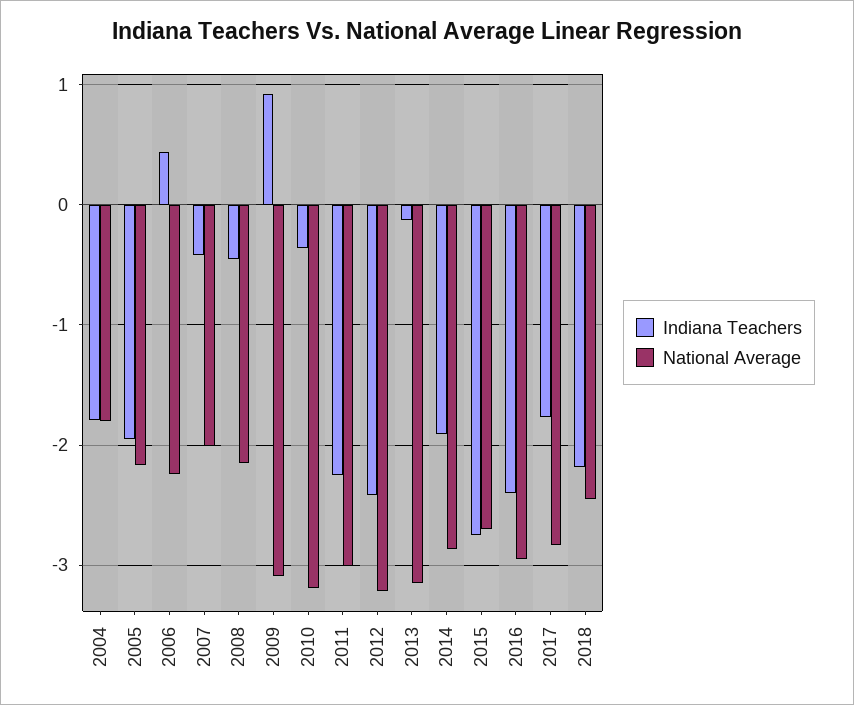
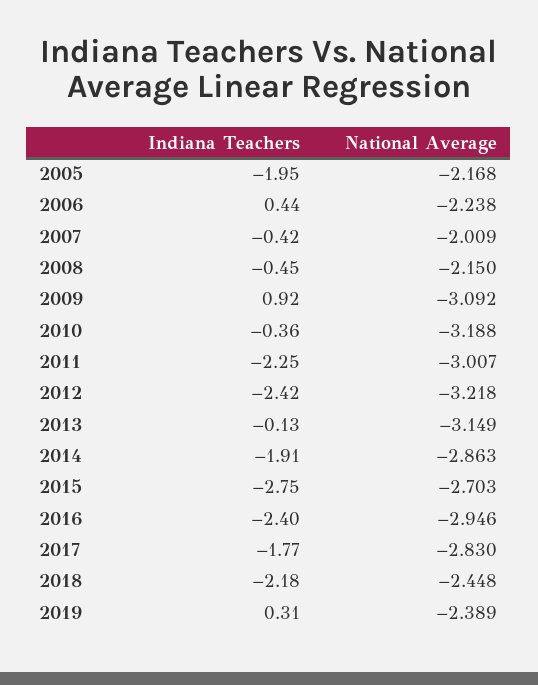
Indiana Teachers, 2004: -1.8 -> none
National Average, 2004: -1.8 -> none
Indiana Teachers, 2019: none -> 0.31
National Average, 2019: none -> -2.389

